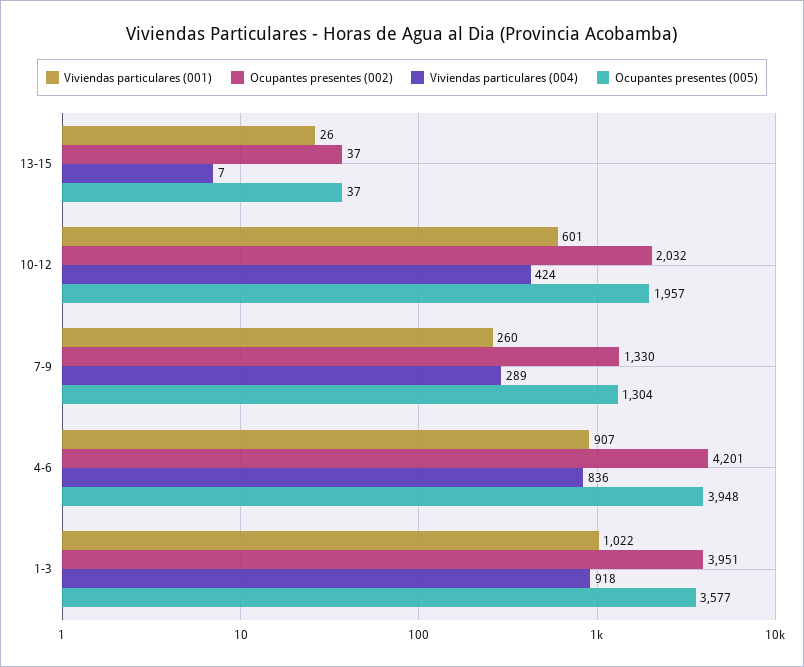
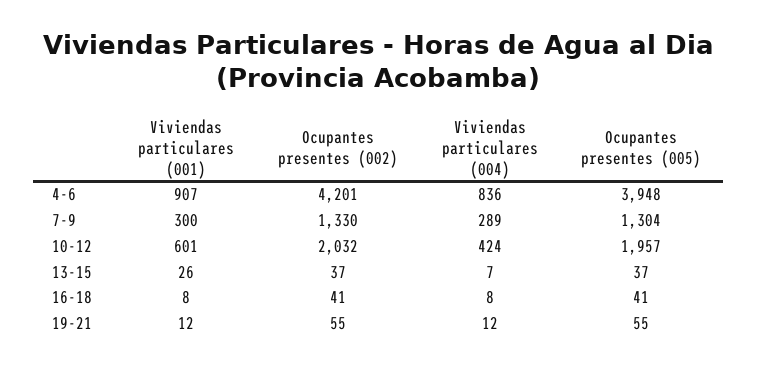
Viviendas particulares (001), 7-9: 260 -> 300
Viviendas particulares (001), 1-3: 1022 -> none
Ocupantes presentes (002), 1-3: 3951 -> none
Viviendas particulares (004), 1-3: 918 -> none
Ocupantes presentes (005), 1-3: 3577 -> none
Viviendas particulares (001), 16-18: none -> 8
Ocupantes presentes (002), 16-18: none -> 41
Viviendas particulares (004), 16-18: none -> 8
Ocupantes presentes (005), 16-18: none -> 41
Viviendas particulares (001), 19-21: none -> 12
Ocupantes presentes (002), 19-21: none -> 55
Viviendas particulares (004), 19-21: none -> 12
Ocupantes presentes (005), 19-21: none -> 55

